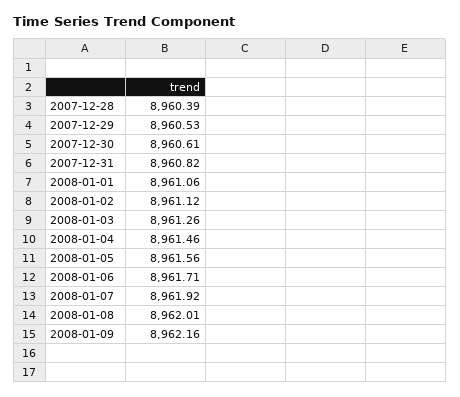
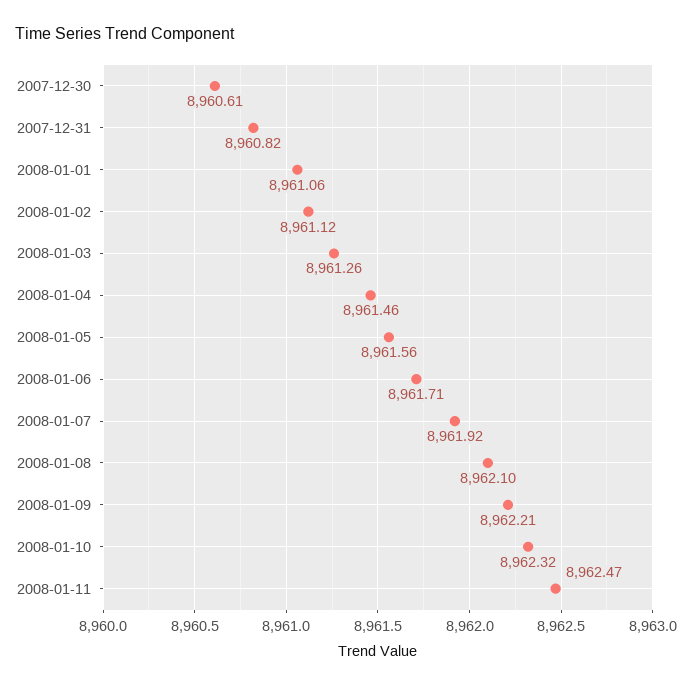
2007-12-28: 8960.39 -> none
2007-12-29: 8960.53 -> none
2008-01-08: 8962.01 -> 8962.1
2008-01-09: 8962.16 -> 8962.21
2008-01-10: none -> 8962.32
2008-01-11: none -> 8962.47

